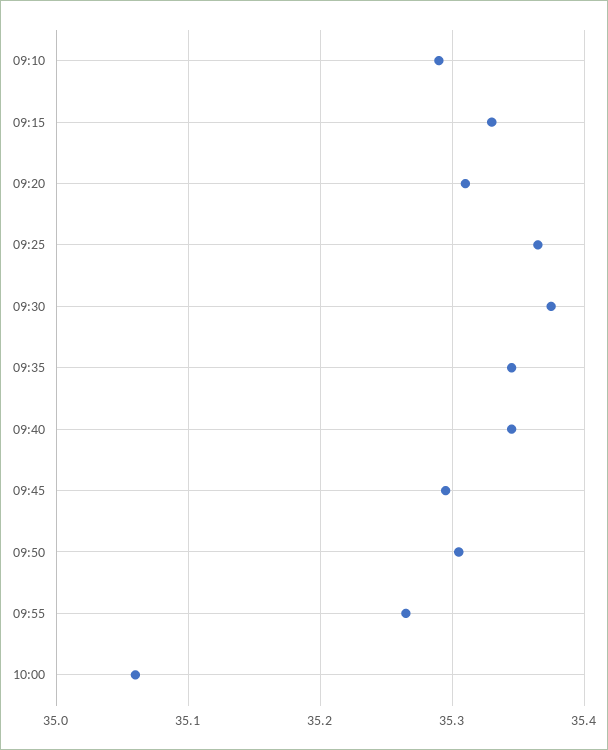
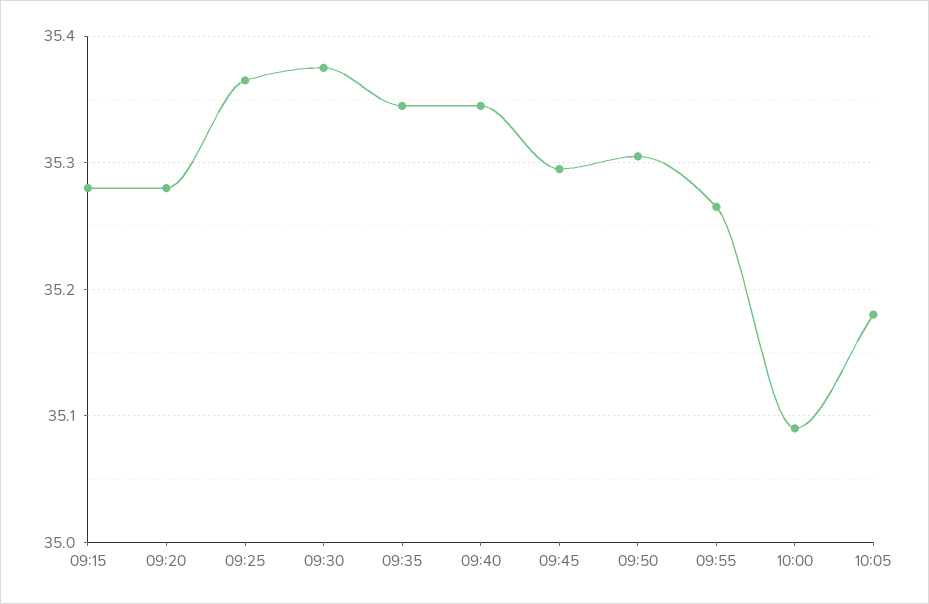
09:10: 35.29 -> none
09:15: 35.33 -> 35.28
09:20: 35.31 -> 35.28
10:00: 35.06 -> 35.09
10:05: none -> 35.18

